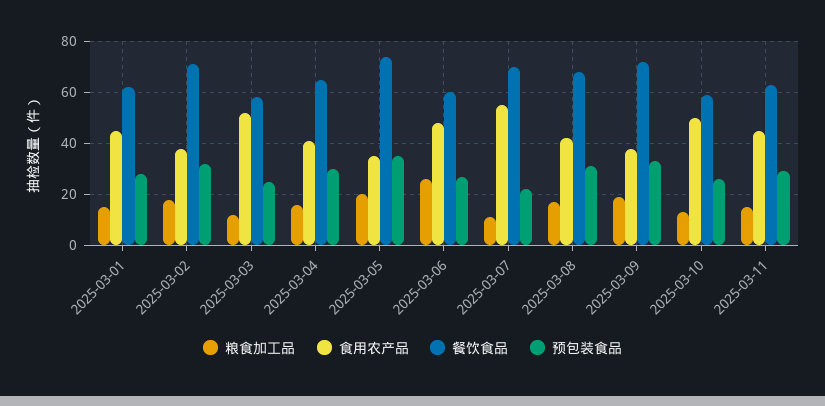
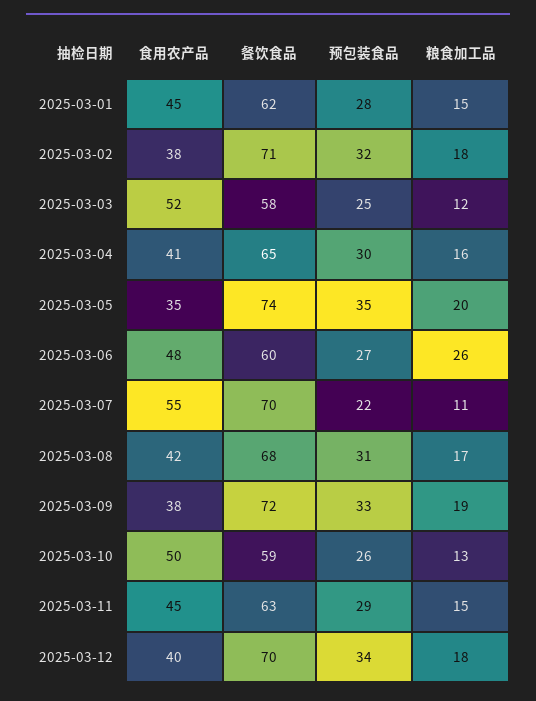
食用农产品, 2025-03-12: none -> 40
餐饮食品, 2025-03-12: none -> 70
预包装食品, 2025-03-12: none -> 34
粮食加工品, 2025-03-12: none -> 18

